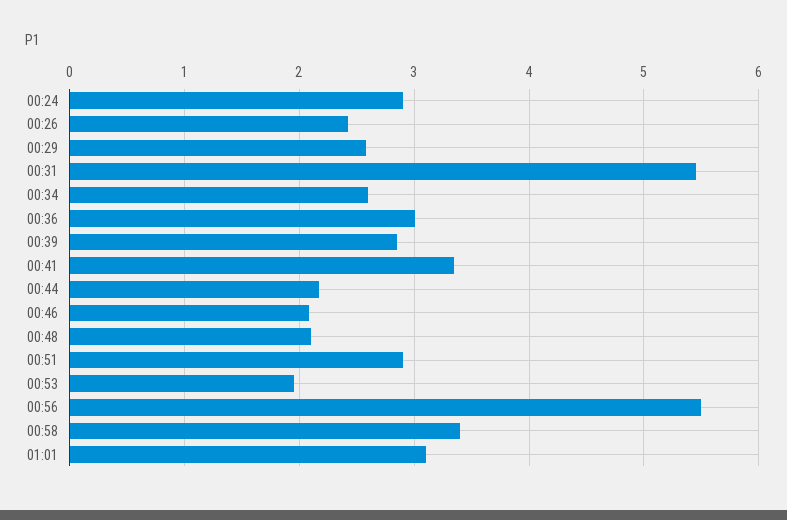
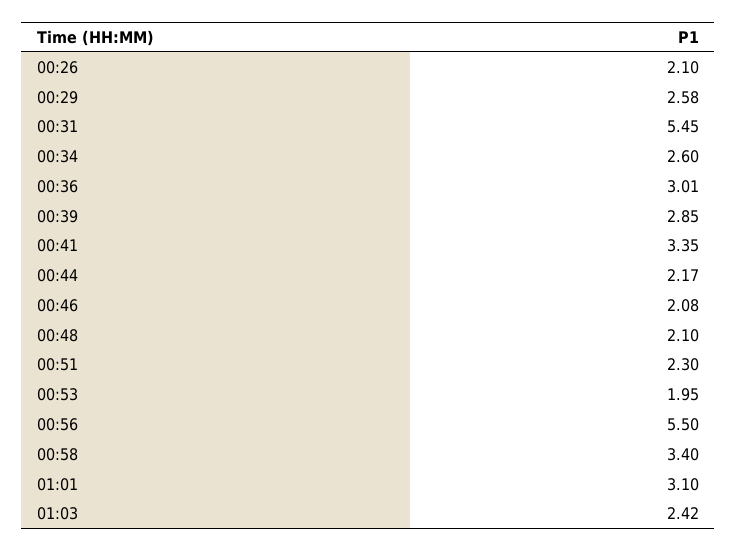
00:24: 2.9 -> none
00:26: 2.4 -> 2.1
00:51: 2.9 -> 2.3
01:03: none -> 2.42

